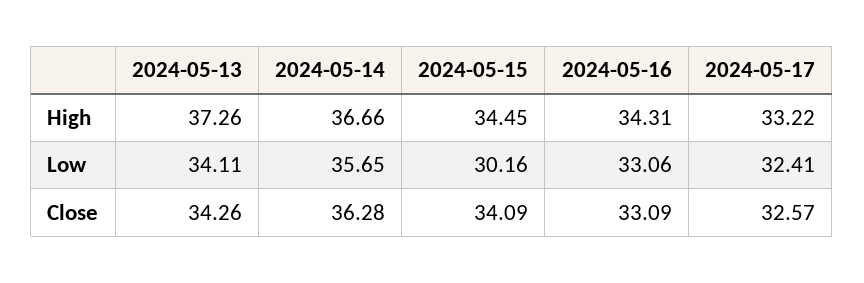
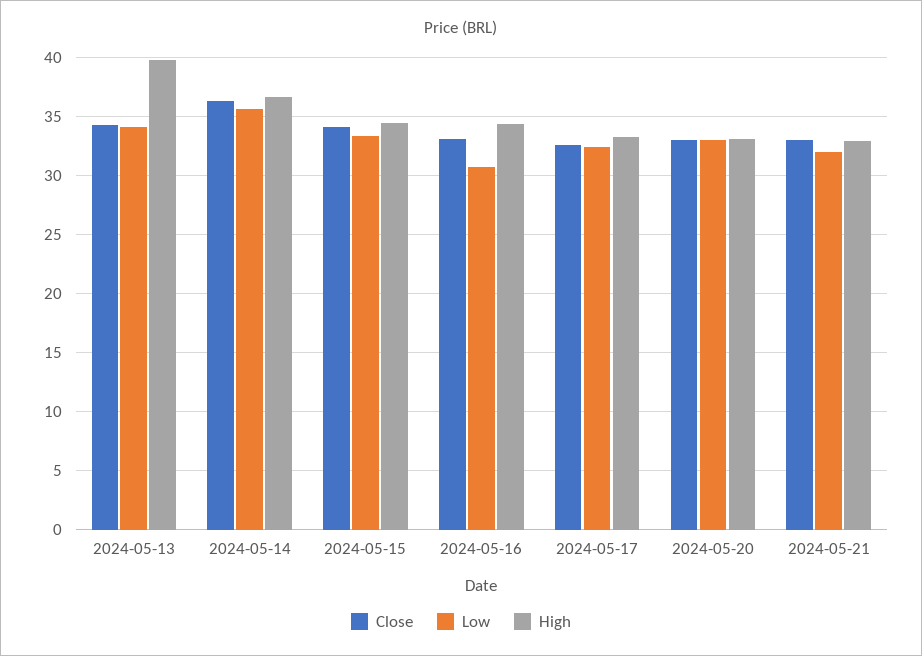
High, 2024-05-13: 37.26 -> 40
Low, 2024-05-15: 30.16 -> 33
Low, 2024-05-16: 33.06 -> 31
Close, 2024-05-20: none -> 33
Low, 2024-05-20: none -> 33
High, 2024-05-20: none -> 33
Close, 2024-05-21: none -> 33
Low, 2024-05-21: none -> 32
High, 2024-05-21: none -> 33

